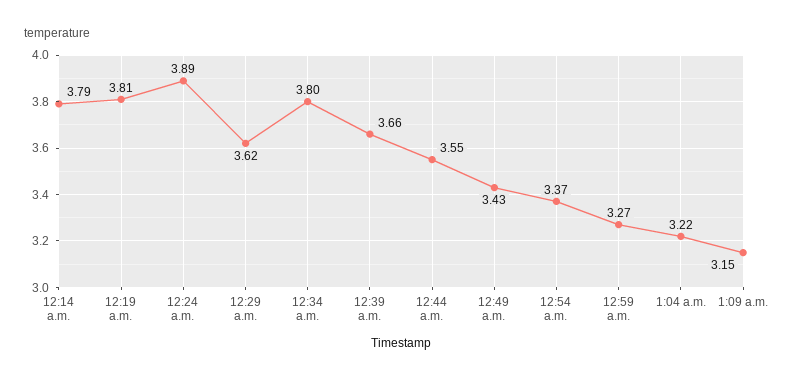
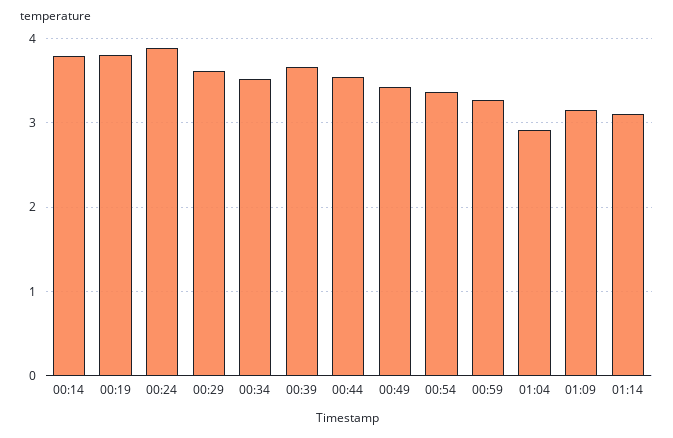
12:34 a.m.: 3.8 -> 3.5
1:04 a.m.: 3.22 -> 2.9
01:14: none -> 3.1

